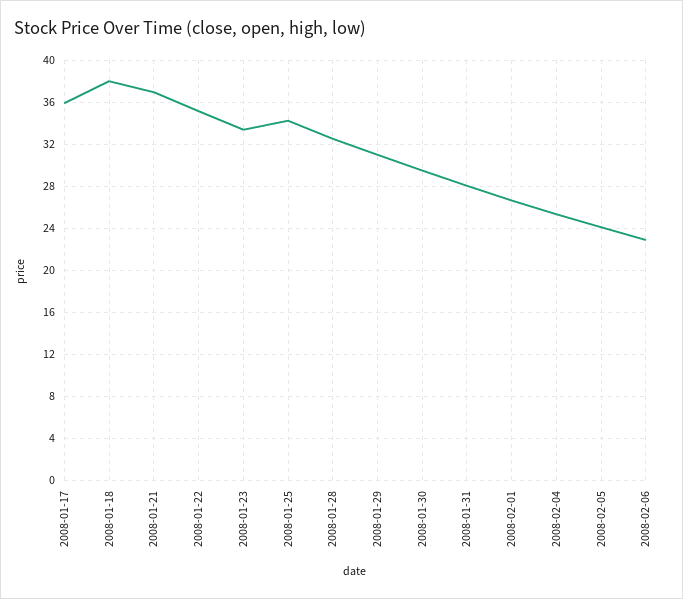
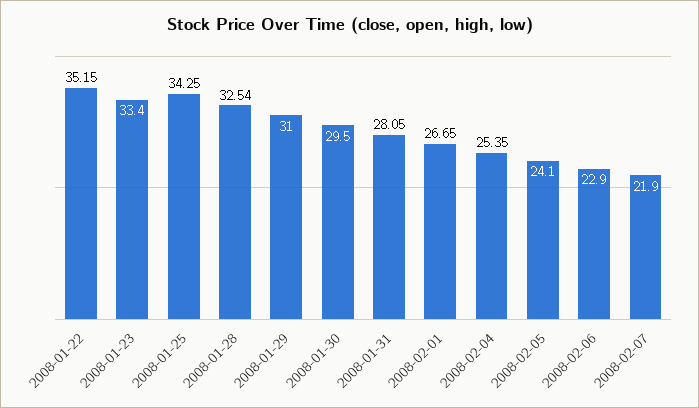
2008-01-17: 36 -> none
2008-01-18: 38 -> none
2008-01-21: 37 -> none
2008-02-07: none -> 21.9

